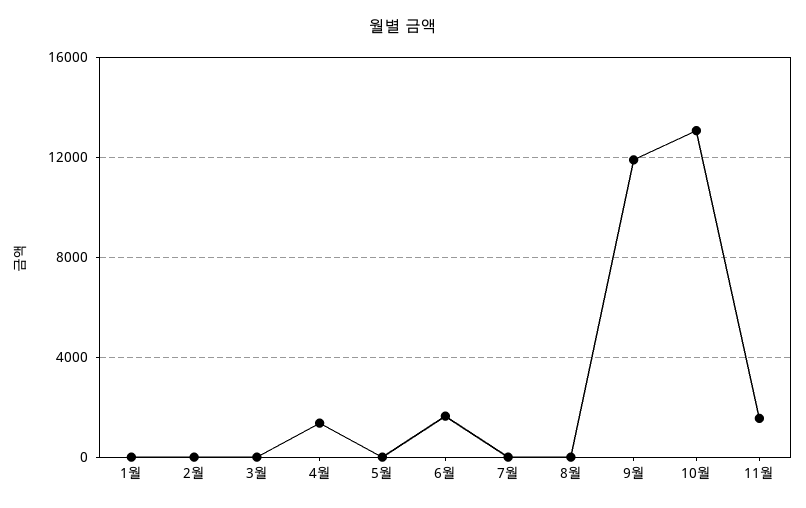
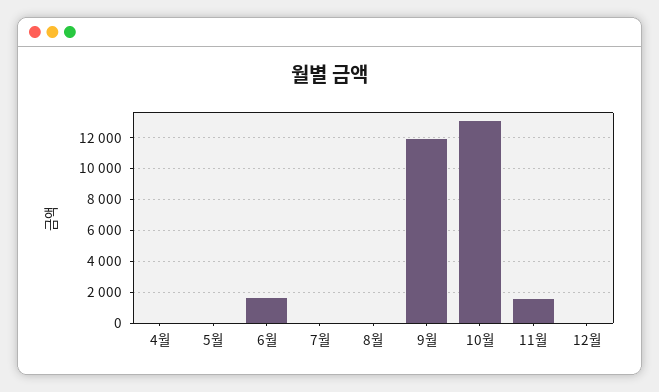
1월: 0 -> none
2월: 0 -> none
3월: 0 -> none
4월: 1500 -> 0
12월: none -> 0

